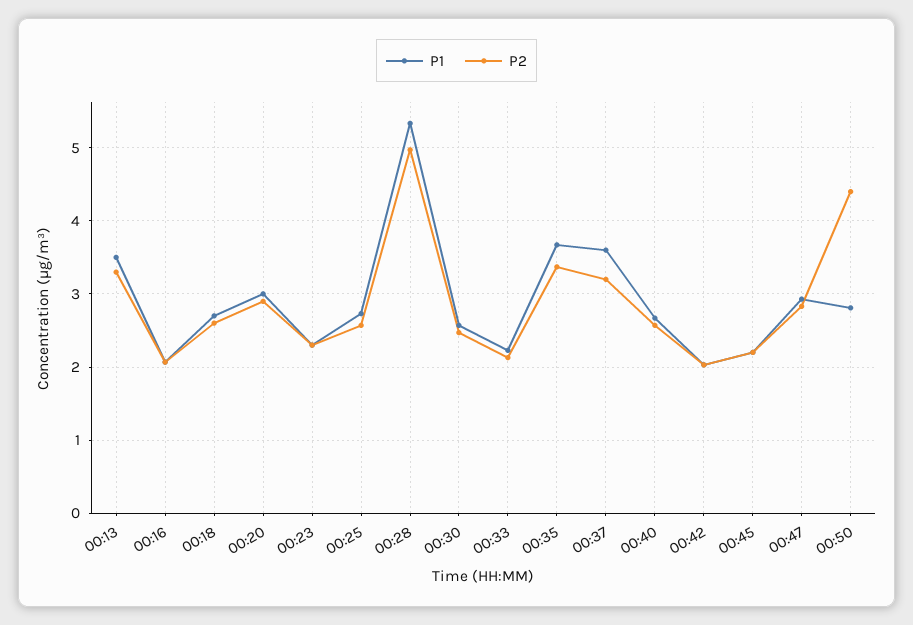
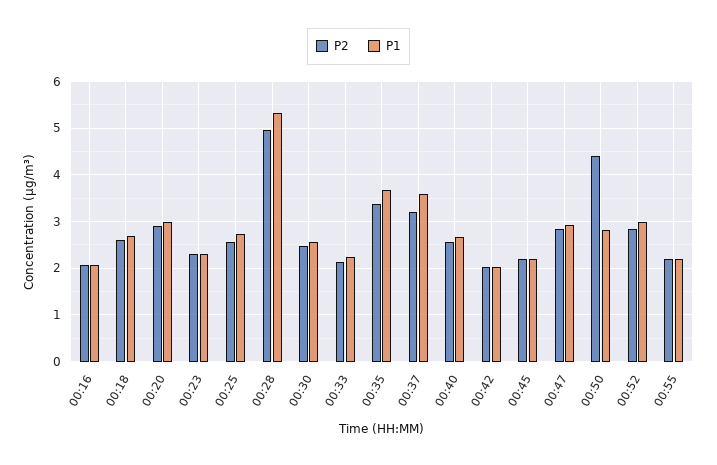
P1, 00:13: 3.5 -> none
P2, 00:13: 3.3 -> none
P2, 00:52: none -> 2.8
P1, 00:52: none -> 3
P2, 00:55: none -> 2.2
P1, 00:55: none -> 2.2

